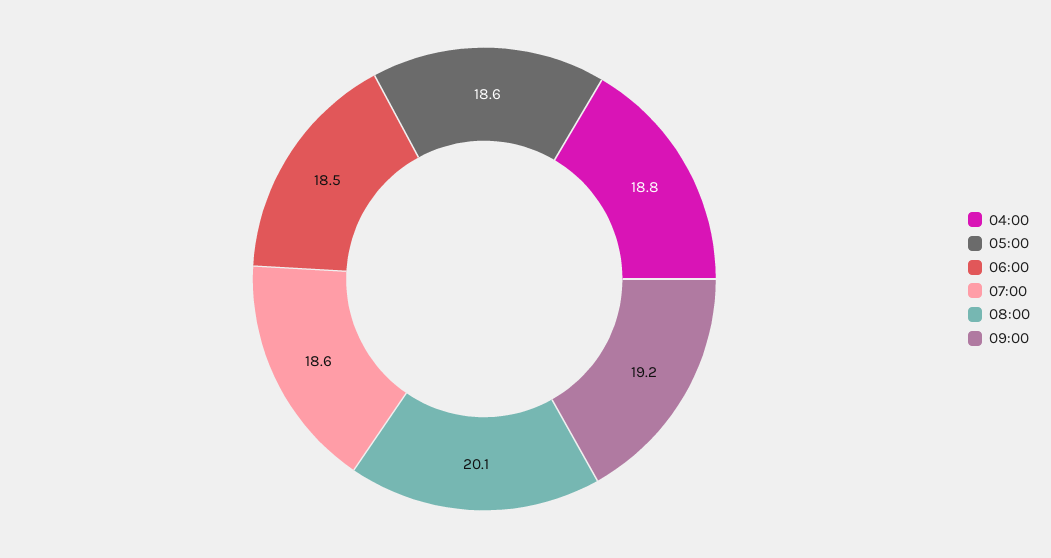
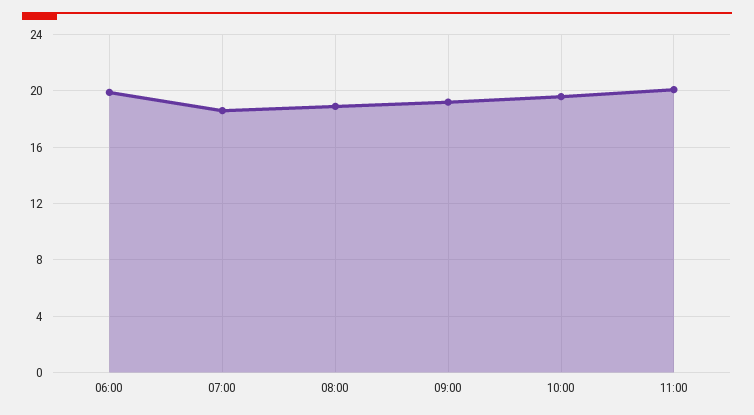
04:00: 18.8 -> none
05:00: 18.6 -> none
06:00: 18.5 -> 20
08:00: 20.1 -> 19
10:00: none -> 19.5
11:00: none -> 20

